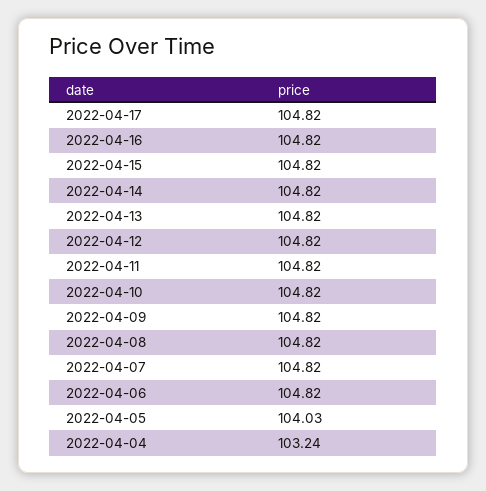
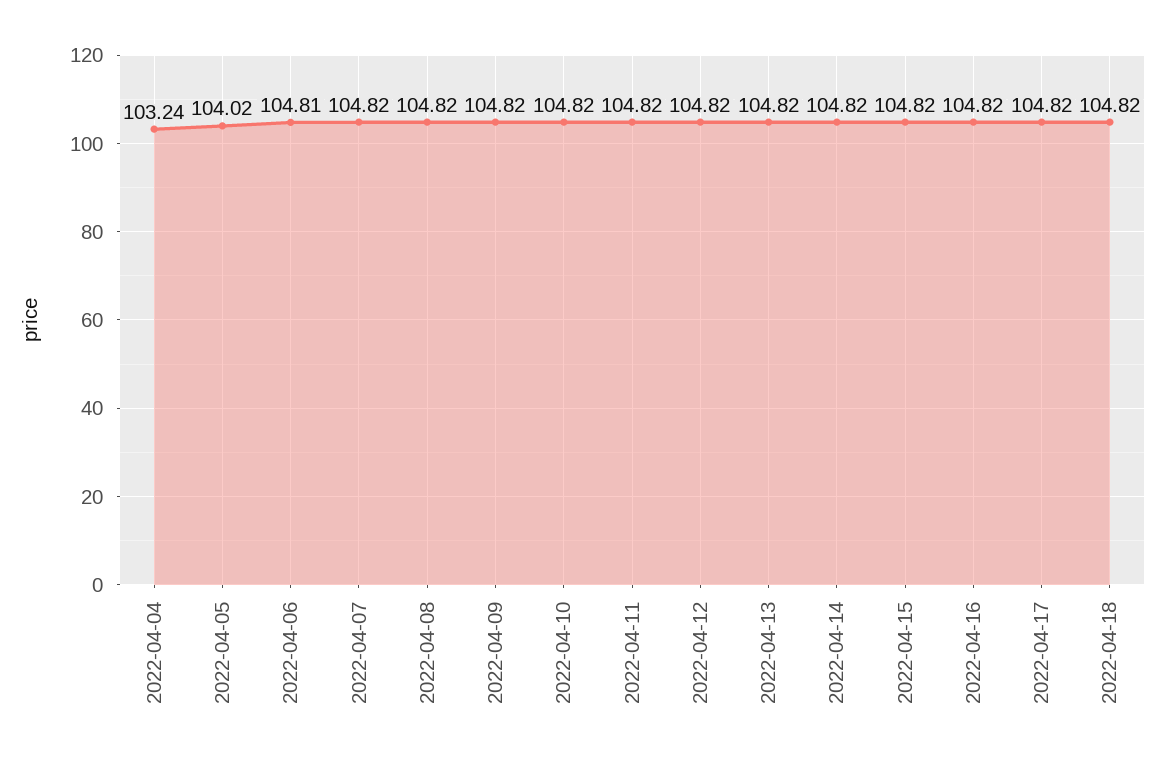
2022-04-06: 104.82 -> 104.81
2022-04-05: 104.03 -> 104.02
2022-04-18: none -> 104.82

